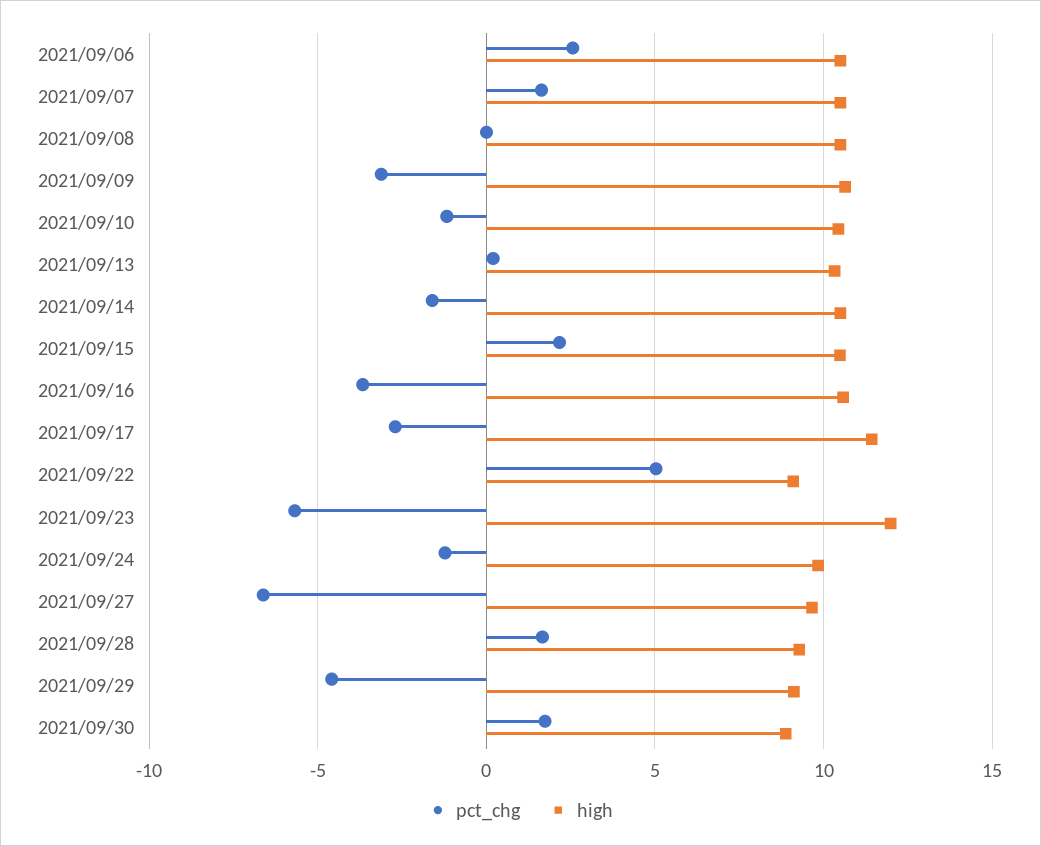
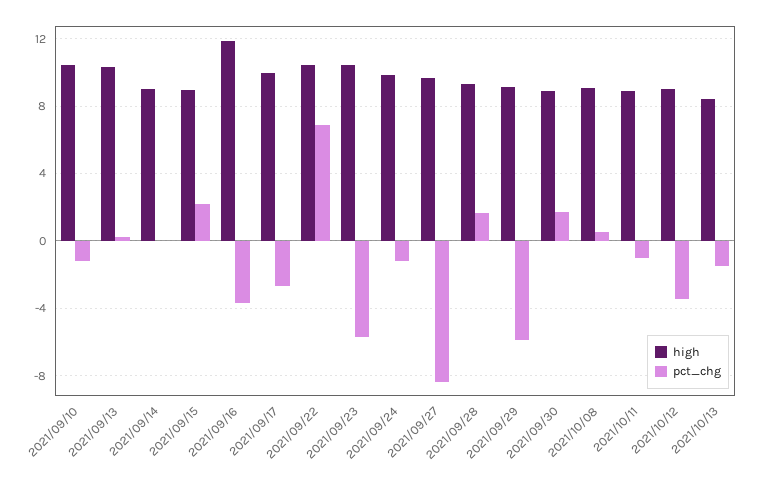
pct_chg, 2021/09/06: 2.5 -> none
high, 2021/09/06: 10.5 -> none
pct_chg, 2021/09/07: 1.5 -> none
high, 2021/09/07: 10.5 -> none
pct_chg, 2021/09/08: 0 -> none
high, 2021/09/08: 10.5 -> none
pct_chg, 2021/09/09: -3 -> none
high, 2021/09/09: 10.5 -> none
pct_chg, 2021/09/14: -1.5 -> 0
high, 2021/09/14: 10.5 -> 9
high, 2021/09/15: 10.5 -> 9
high, 2021/09/16: 10.5 -> 12
high, 2021/09/17: 11.5 -> 10
pct_chg, 2021/09/22: 5 -> 7
high, 2021/09/22: 9 -> 10.5
high, 2021/09/23: 12 -> 10.5
pct_chg, 2021/09/27: -6.5 -> -8.5
pct_chg, 2021/09/29: -4.5 -> -6
high, 2021/10/08: none -> 9
pct_chg, 2021/10/08: none -> 0.5
high, 2021/10/11: none -> 9
pct_chg, 2021/10/11: none -> -1
high, 2021/10/12: none -> 9
pct_chg, 2021/10/12: none -> -3.5
high, 2021/10/13: none -> 8.5
pct_chg, 2021/10/13: none -> -1.5

